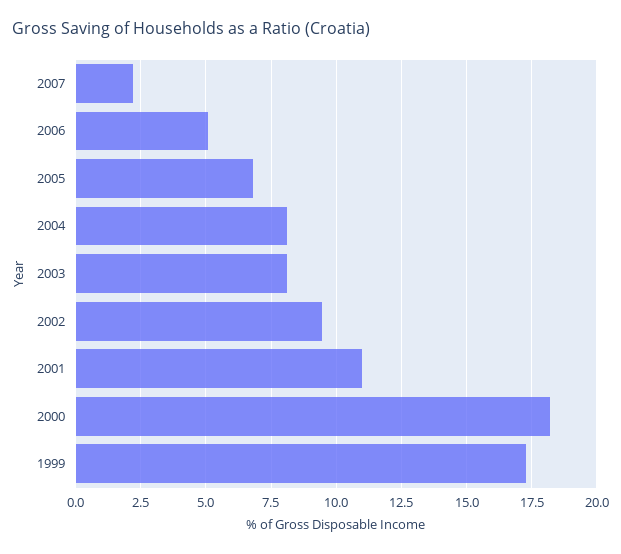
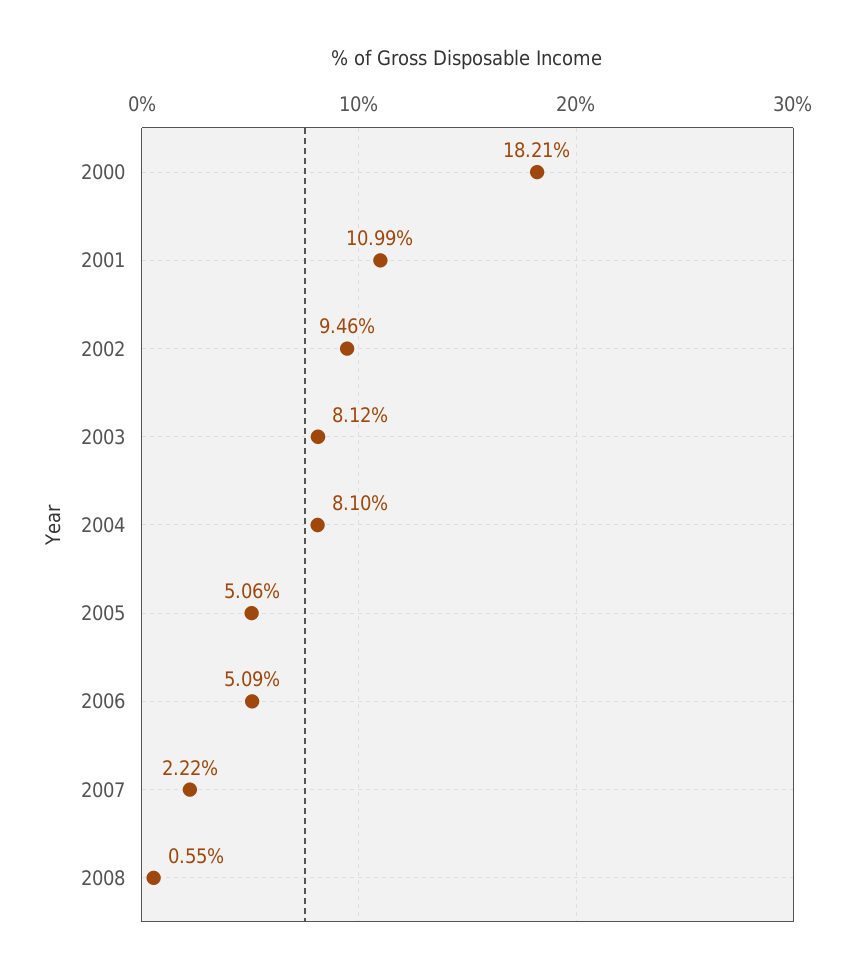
2005: 6.75 -> 5.06
1999: 17.25 -> none
2008: none -> 0.55

